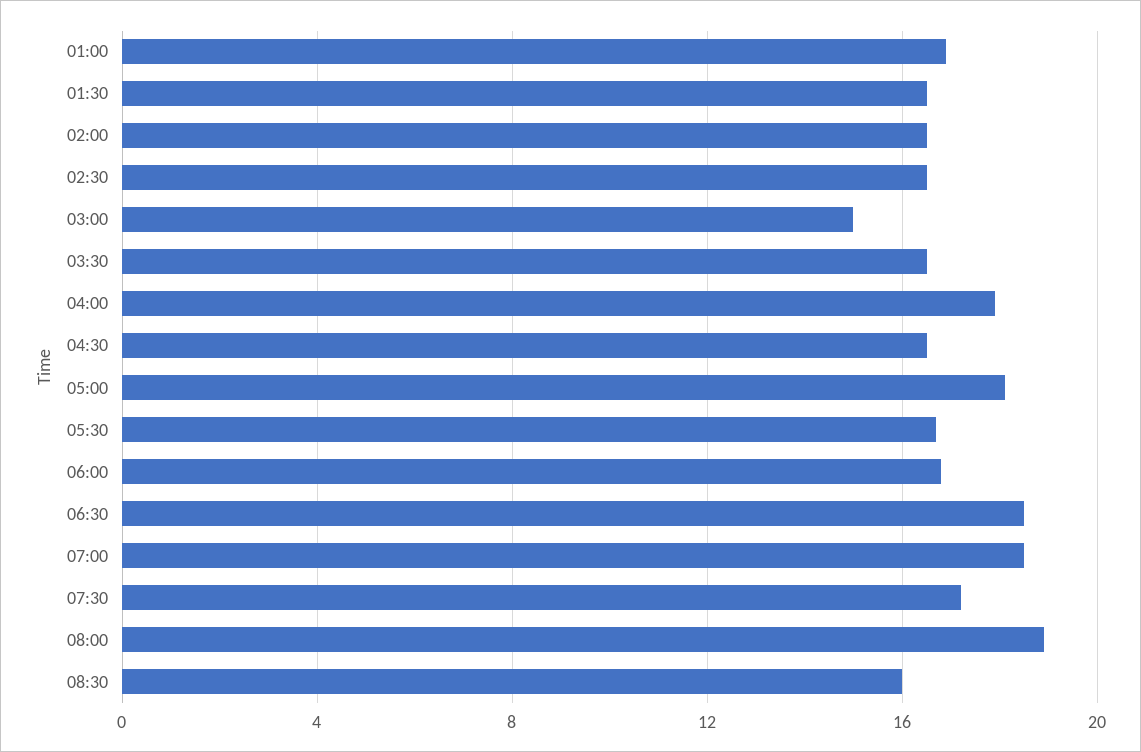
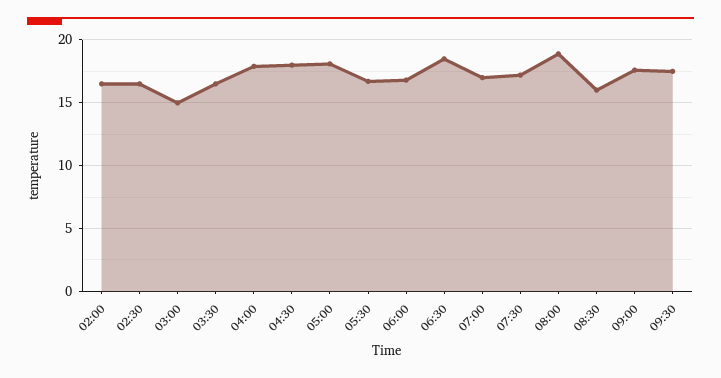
01:00: 17 -> none
01:30: 16.5 -> none
04:30: 16.5 -> 18
07:00: 18.5 -> 17
09:00: none -> 17.5
09:30: none -> 17.5

